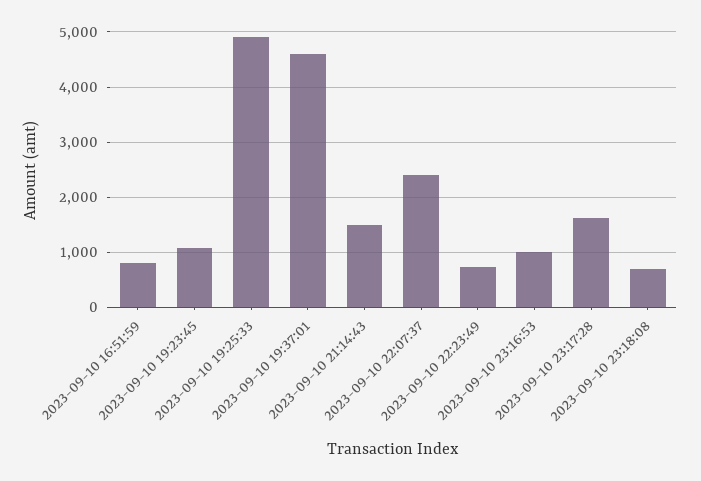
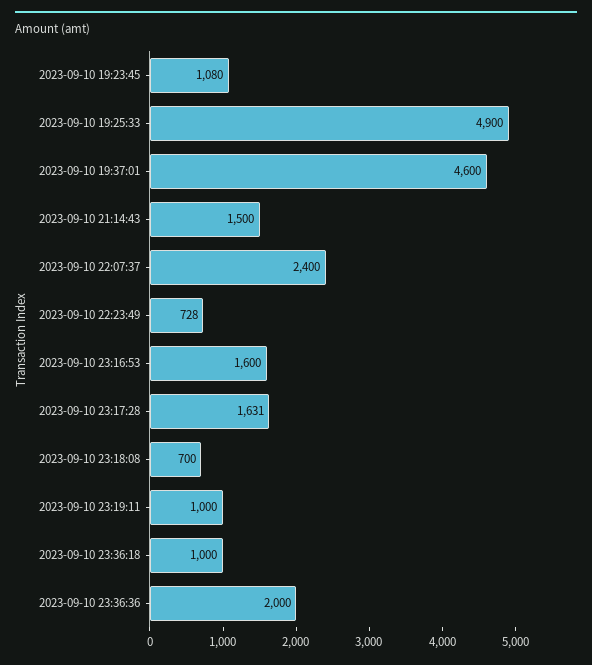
2023-09-10 16:51:59: 800 -> none
2023-09-10 23:16:53: 1000 -> 1600
2023-09-10 23:19:11: none -> 1000
2023-09-10 23:36:18: none -> 1000
2023-09-10 23:36:36: none -> 2000

